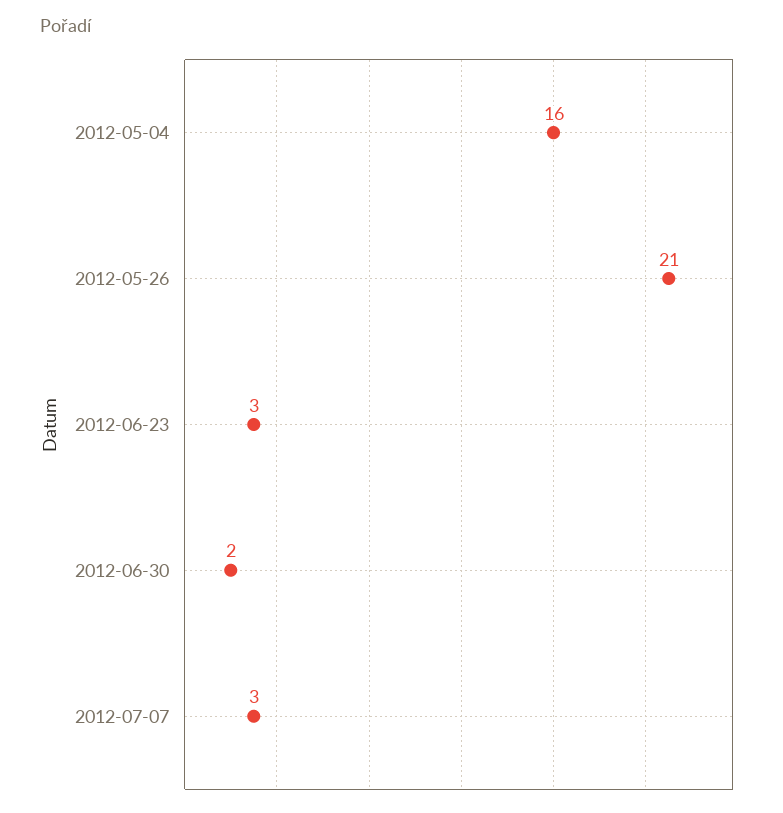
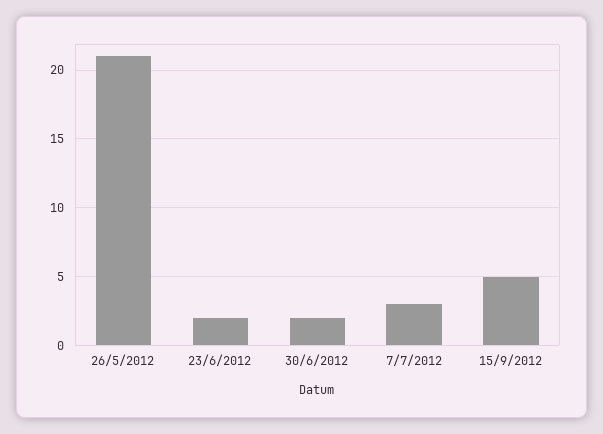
2012-05-04: 16 -> none
2012-06-23: 3 -> 2
15/9/2012: none -> 5

